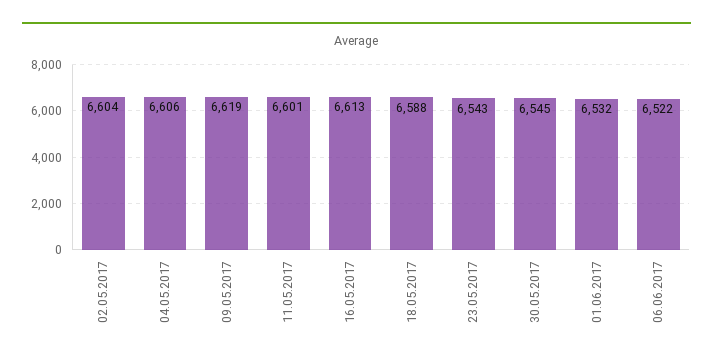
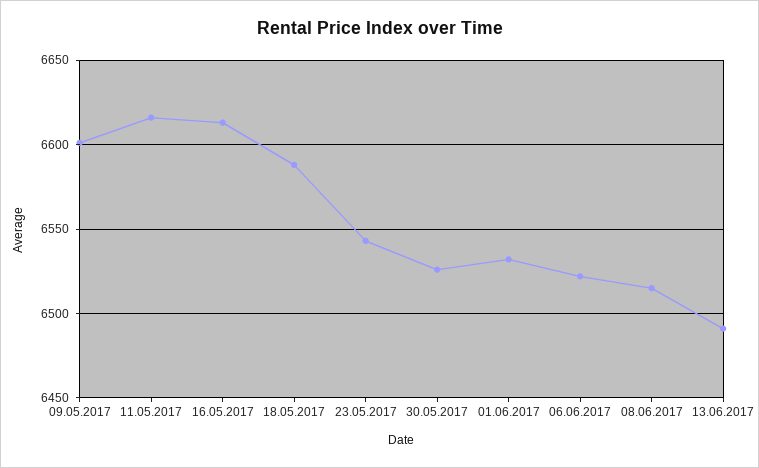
02.05.2017: 6604 -> none
04.05.2017: 6606 -> none
09.05.2017: 6619 -> 6600
11.05.2017: 6601 -> 6615
30.05.2017: 6545 -> 6525
08.06.2017: none -> 6515
13.06.2017: none -> 6490

